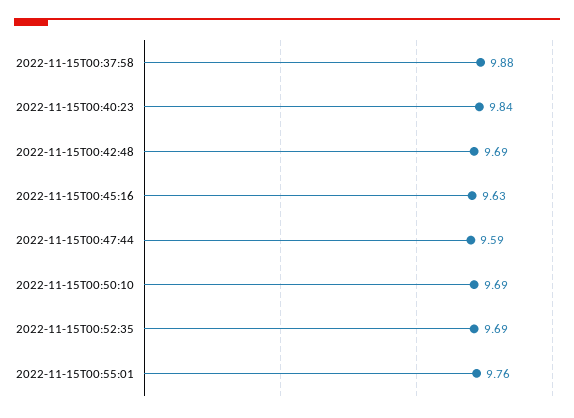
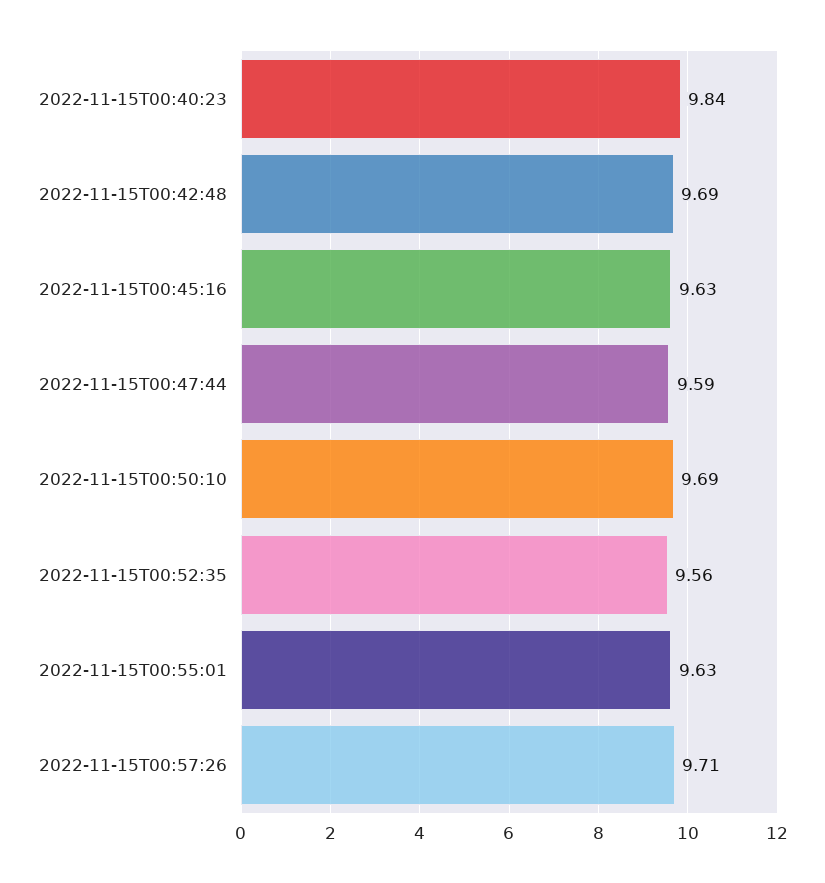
2022-11-15T00:37:58: 9.88 -> none
2022-11-15T00:52:35: 9.69 -> 9.56
2022-11-15T00:55:01: 9.76 -> 9.63
2022-11-15T00:57:26: none -> 9.71

